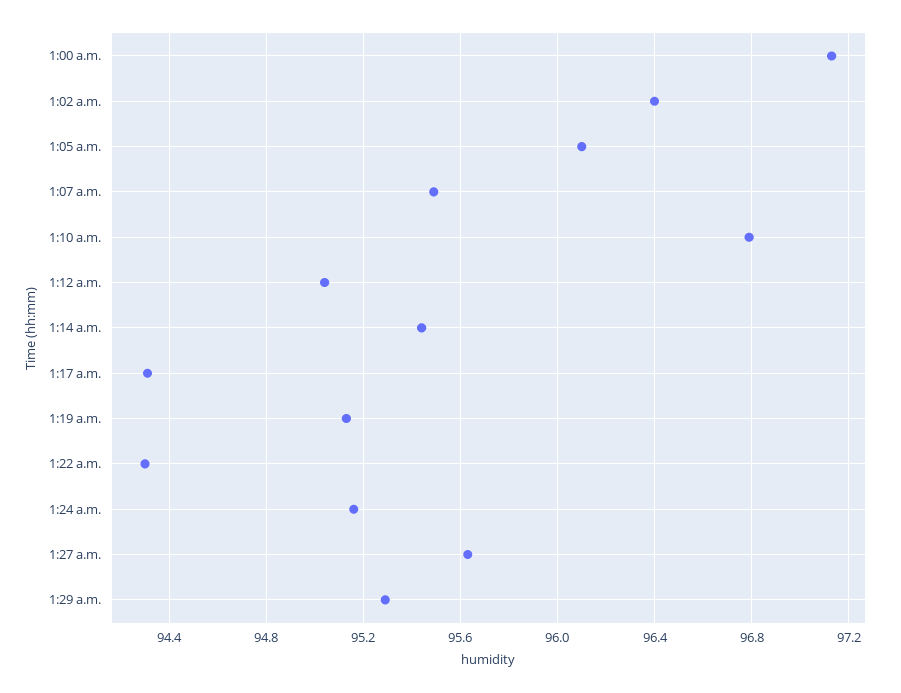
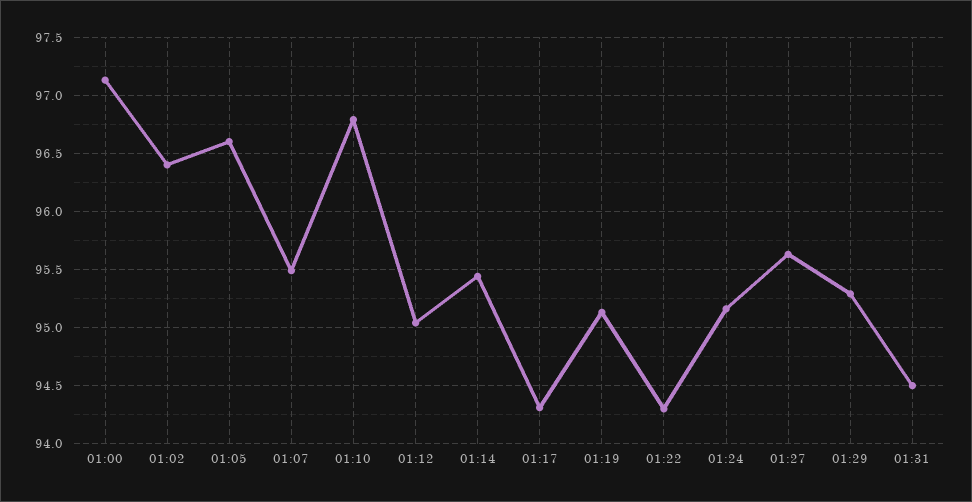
1:05 a.m.: 96.1 -> 96.6
01:31: none -> 94.5

